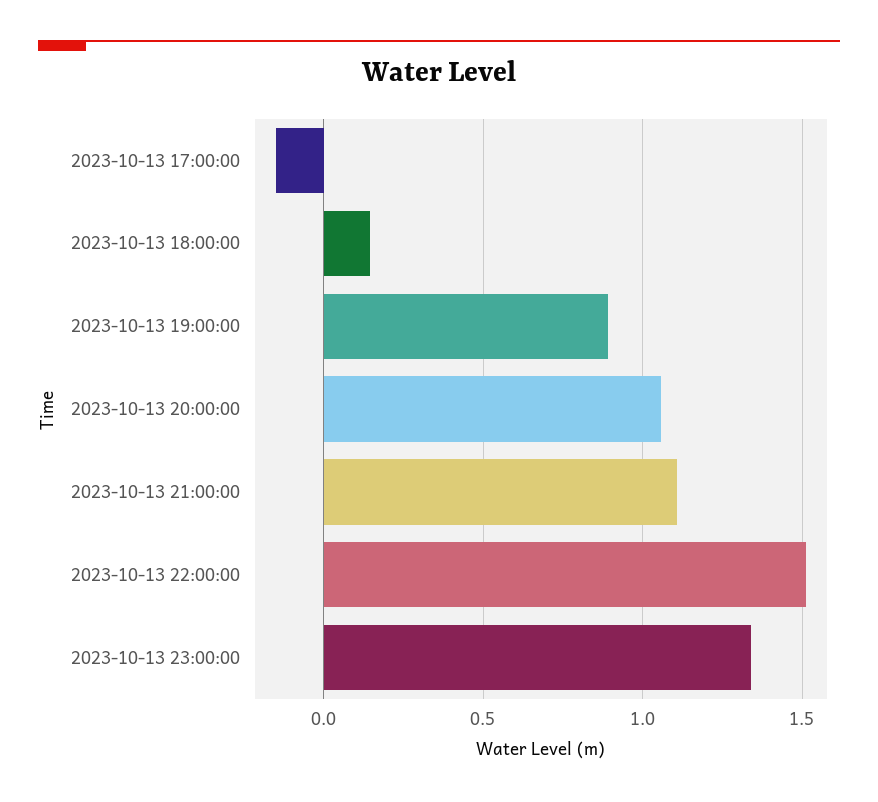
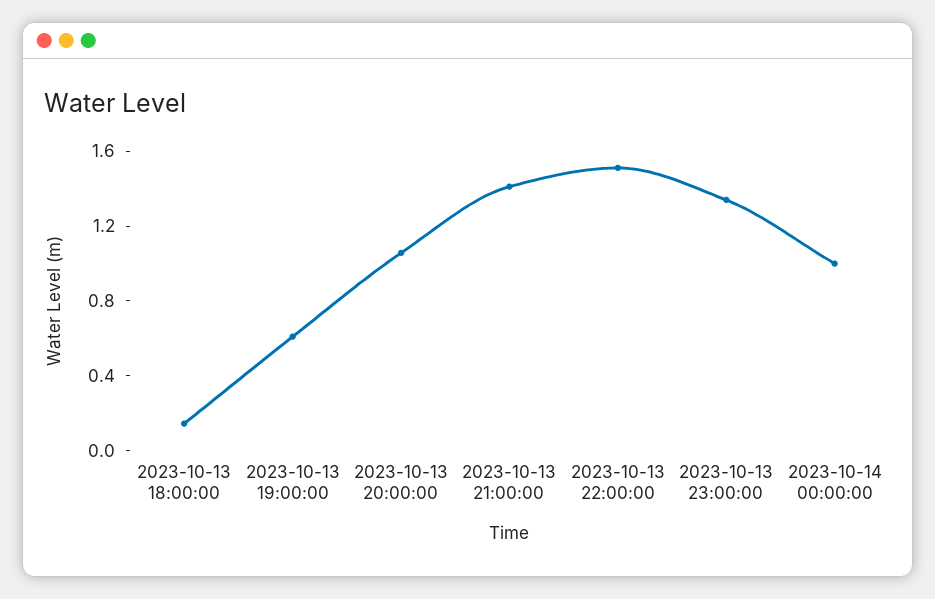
2023-10-13 17:00:00: -0.15 -> none
2023-10-13 19:00:00: 0.9 -> 0.6
2023-10-13 21:00:00: 1.1 -> 1.4
2023-10-14 00:00:00: none -> 1

